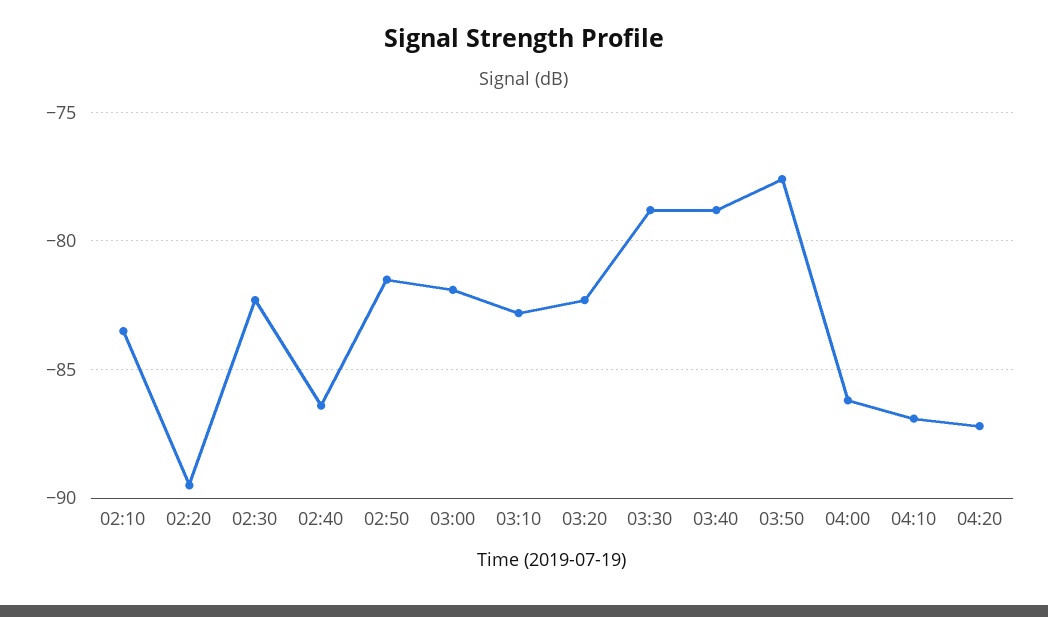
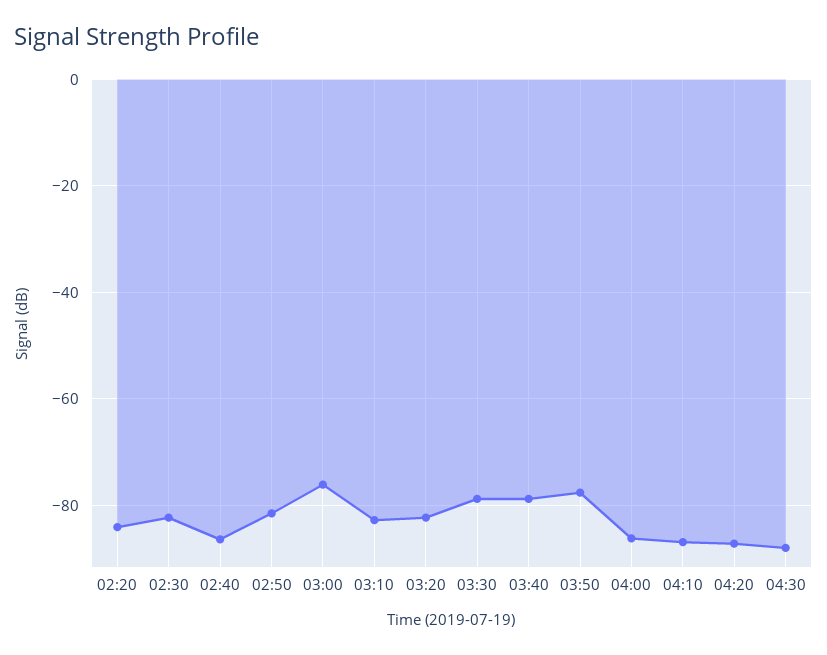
02:10: -83.5 -> none
02:20: -89.5 -> -84
03:00: -82 -> -76
04:30: none -> -88

